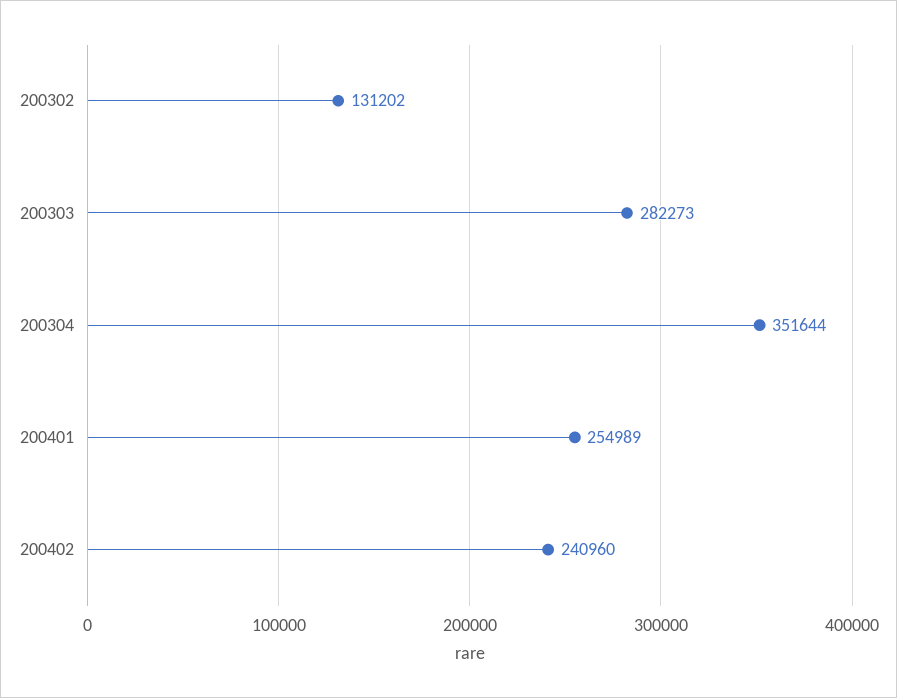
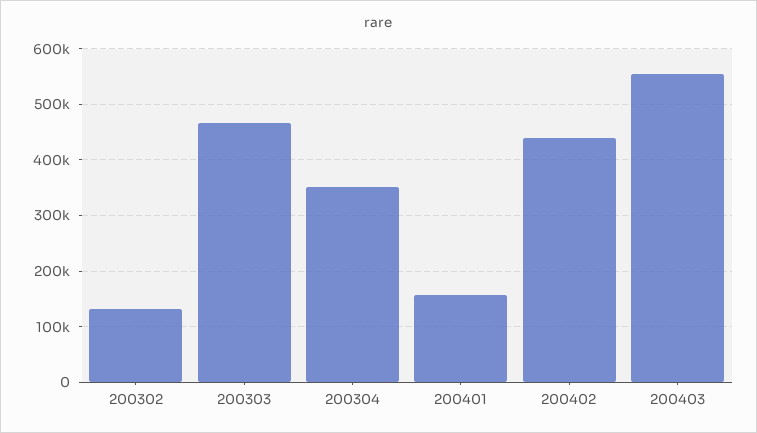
200303: 282273 -> 460000
200401: 254989 -> 160000
200402: 240960 -> 440000
200403: none -> 560000

